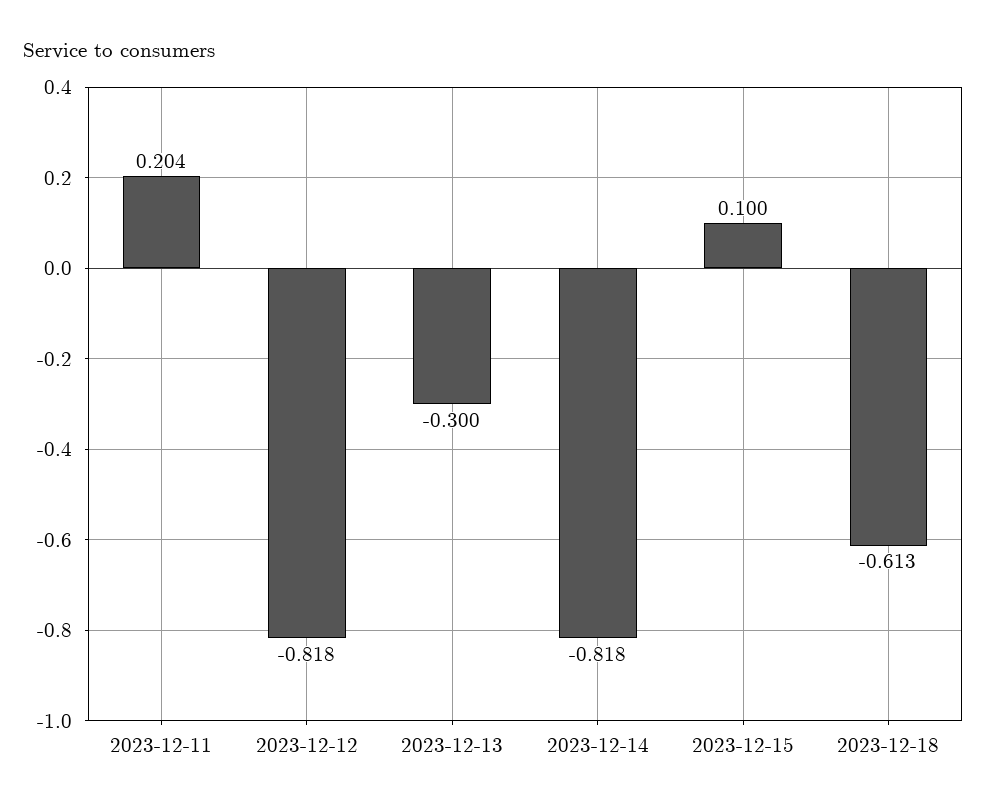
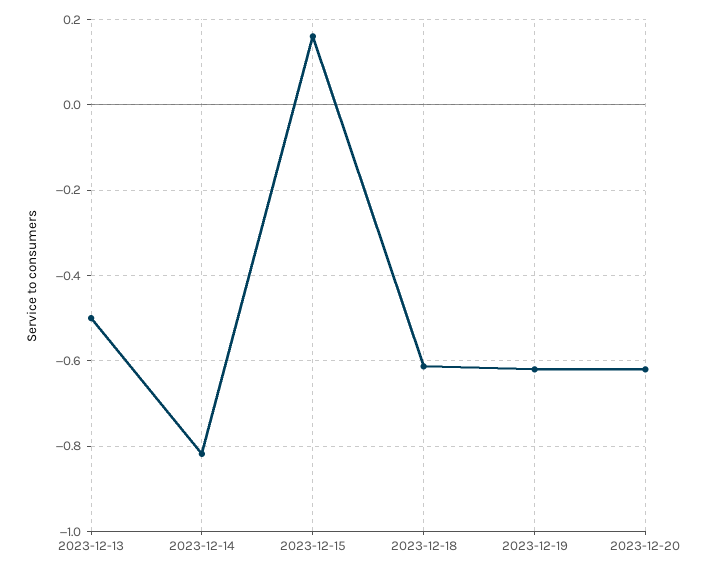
2023-12-11: 0.204 -> none
2023-12-12: -0.818 -> none
2023-12-13: -0.3 -> -0.5
2023-12-15: 0.1 -> 0.16
2023-12-19: none -> -0.62
2023-12-20: none -> -0.62

